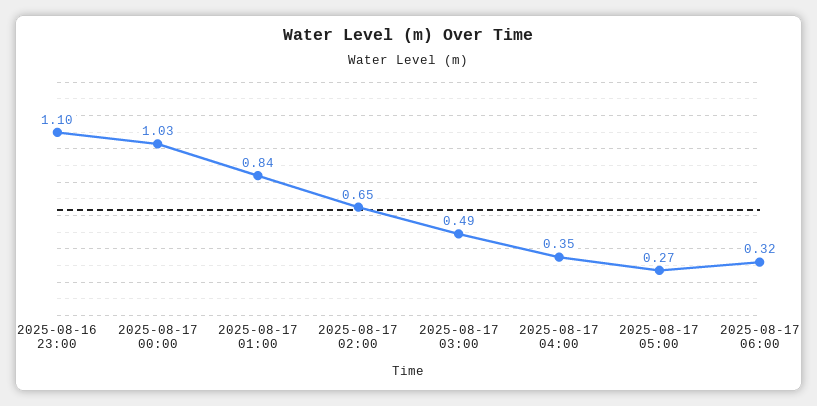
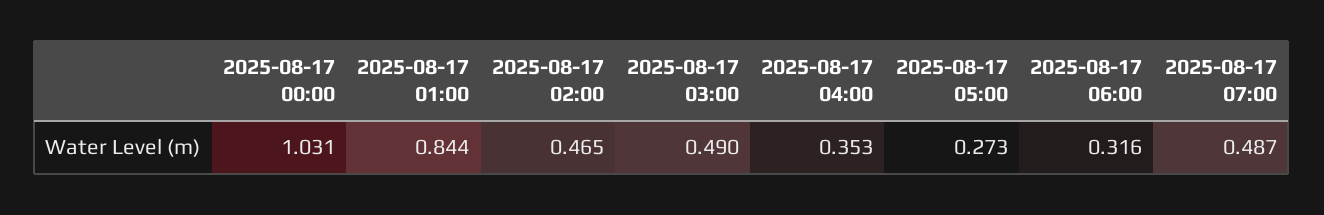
2025-08-16 23:00: 1.1 -> none
2025-08-17 02:00: 0.65 -> 0.465
2025-08-17 07:00: none -> 0.487

